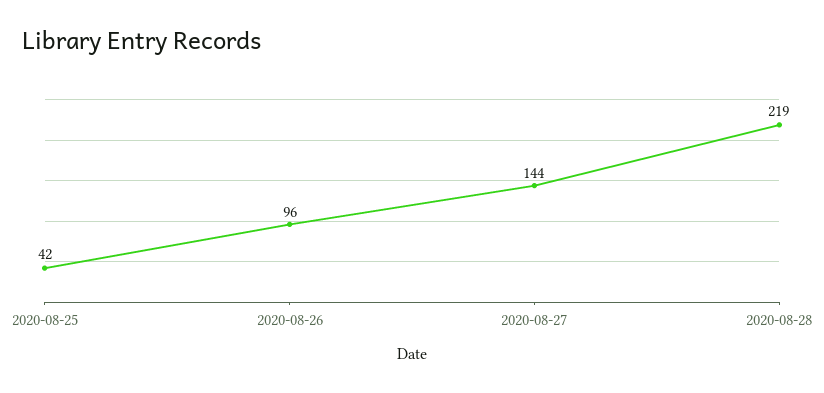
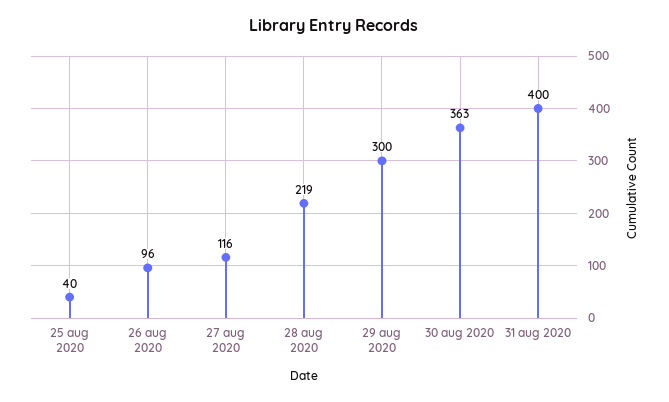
2020-08-25: 42 -> 40
2020-08-27: 144 -> 116
29 aug 2020: none -> 300
30 aug 2020: none -> 363
31 aug 2020: none -> 400

